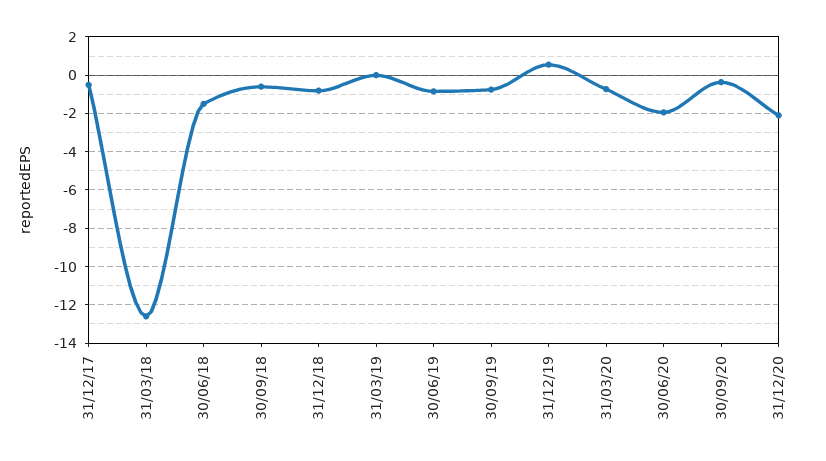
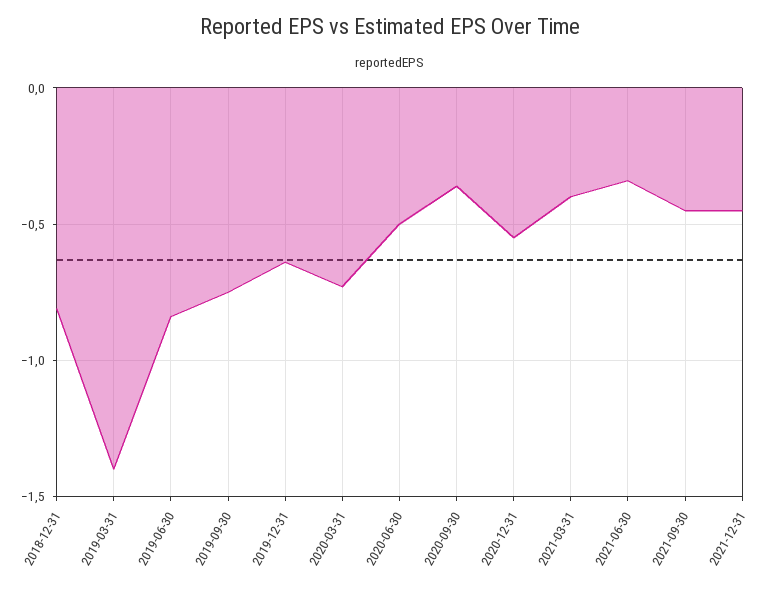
31/12/17: -0.5 -> none
31/03/18: -12.5 -> none
30/06/18: -1.5 -> none
30/09/18: -0.5 -> none
31/03/19: 0 -> -1.4
31/12/19: 0.5 -> -0.65
30/06/20: -2 -> -0.5
31/12/20: -2 -> -0.55
2021-03-31: none -> -0.4
2021-06-30: none -> -0.35
2021-09-30: none -> -0.45
2021-12-31: none -> -0.45

